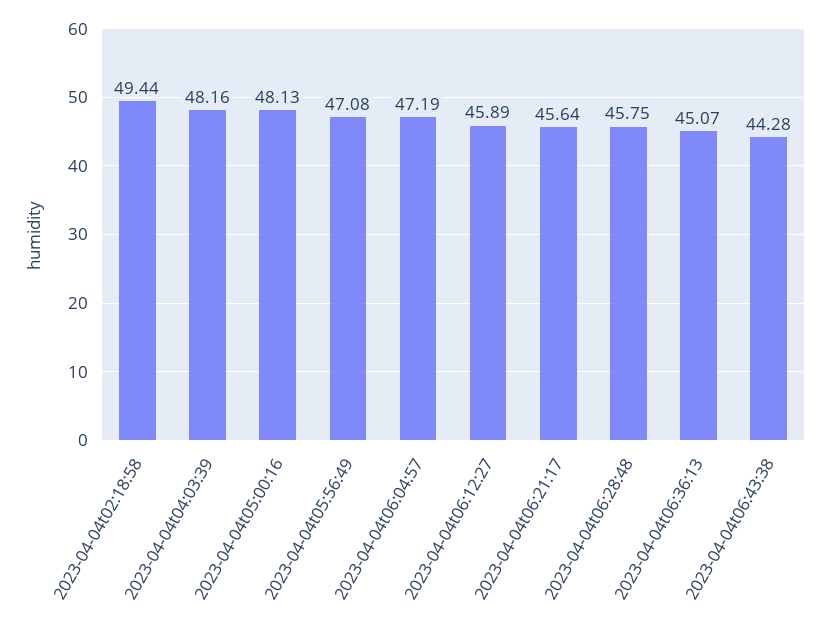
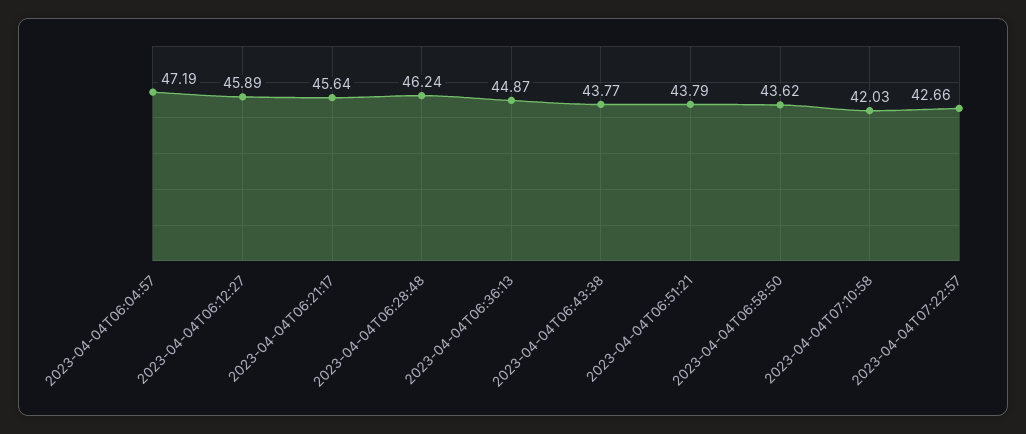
2023-04-04t02:18:58: 49.44 -> none
2023-04-04t04:03:39: 48.16 -> none
2023-04-04t05:00:16: 48.13 -> none
2023-04-04t05:56:49: 47.08 -> none
2023-04-04t06:28:48: 45.75 -> 46.24
2023-04-04t06:36:13: 45.07 -> 44.87
2023-04-04t06:43:38: 44.28 -> 43.77
2023-04-04T06:51:21: none -> 43.79
2023-04-04T06:58:50: none -> 43.62
2023-04-04T07:10:58: none -> 42.03
2023-04-04T07:22:57: none -> 42.66

